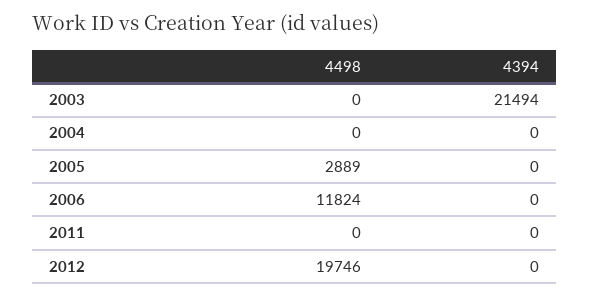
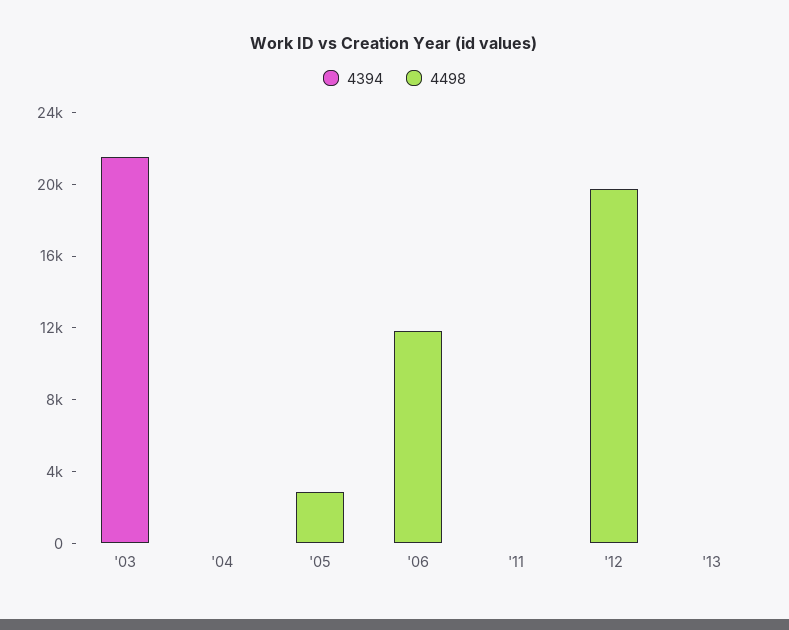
4394, '13: none -> 0
4498, '13: none -> 0

